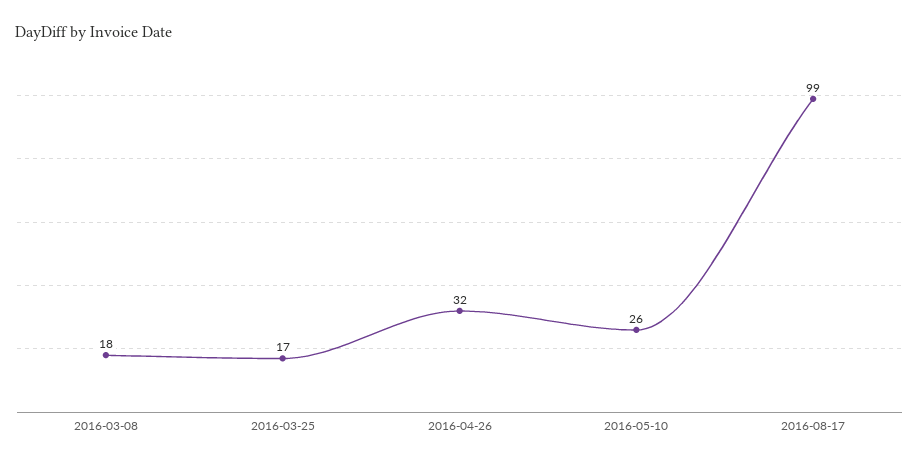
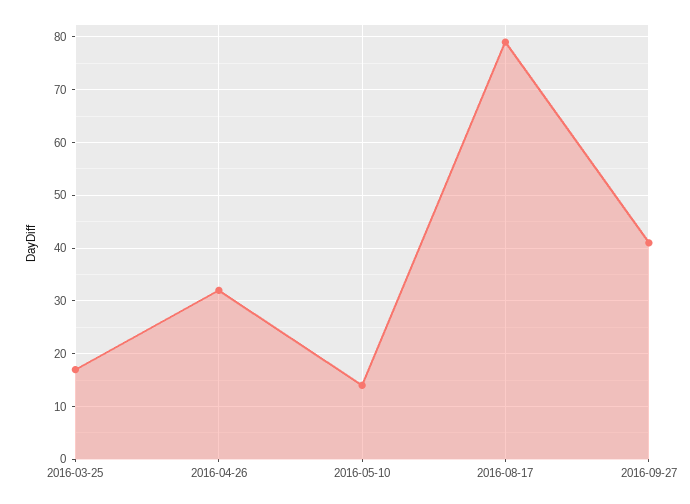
2016-03-08: 18 -> none
2016-05-10: 26 -> 15
2016-08-17: 99 -> 80
2016-09-27: none -> 40

